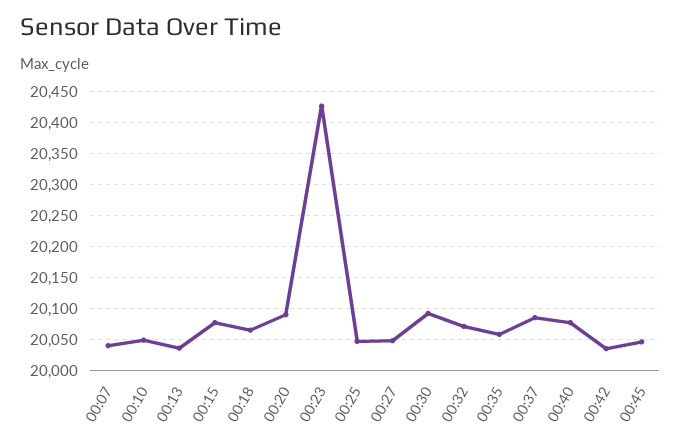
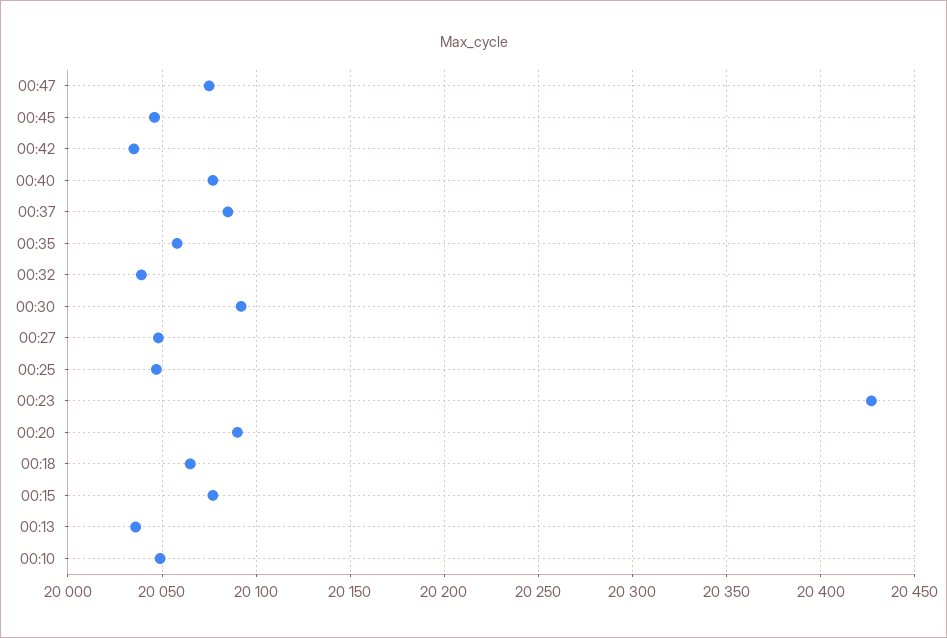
00:07: 20040 -> none
00:32: 20070 -> 20040
00:47: none -> 20075

